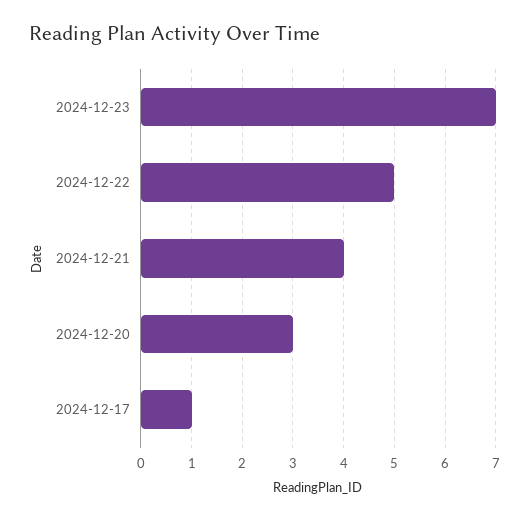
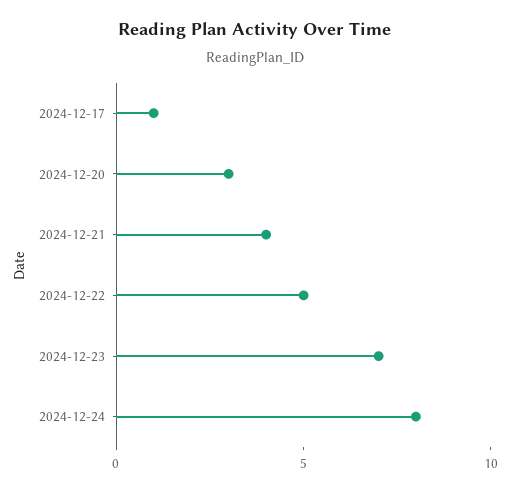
2024-12-24: none -> 8

